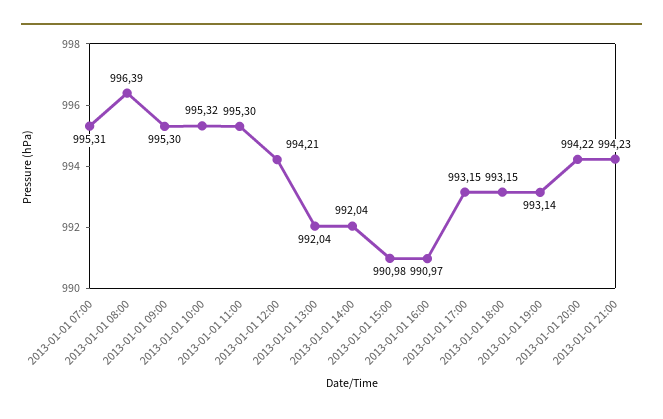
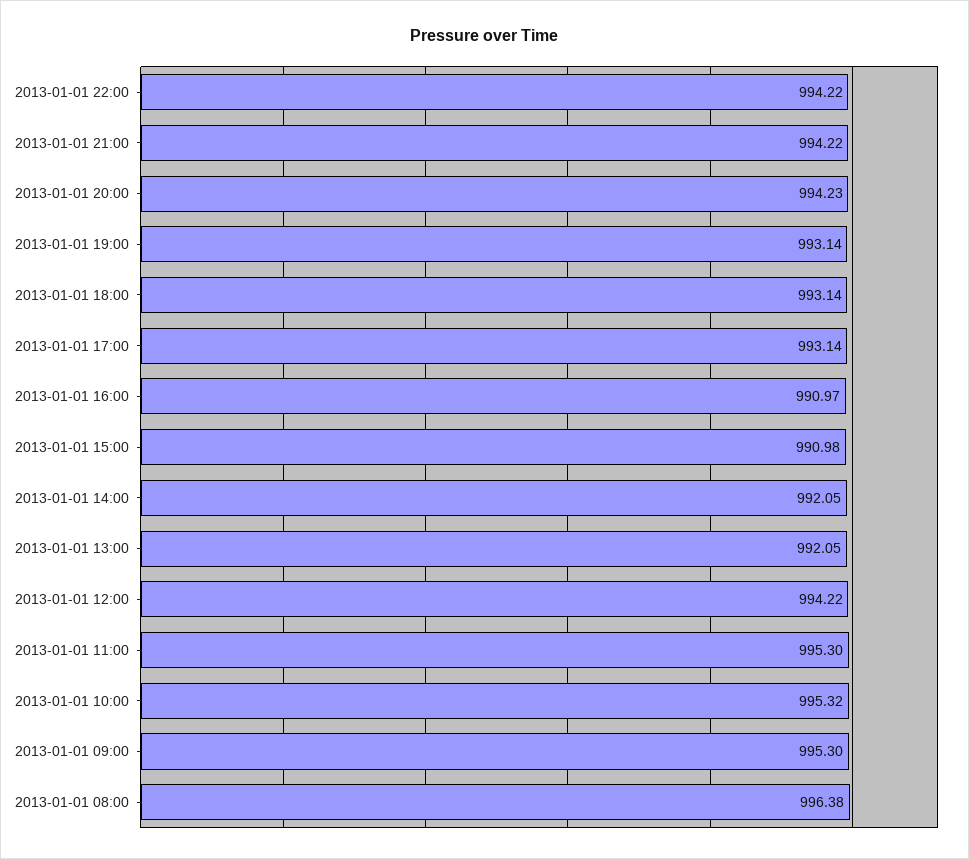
2013-01-01 07:00: 995.31 -> none
2013-01-01 08:00: 996.39 -> 996.38
2013-01-01 12:00: 994.21 -> 994.22
2013-01-01 13:00: 992.04 -> 992.05
2013-01-01 14:00: 992.04 -> 992.05
2013-01-01 17:00: 993.15 -> 993.14
2013-01-01 18:00: 993.15 -> 993.14
2013-01-01 20:00: 994.22 -> 994.23
2013-01-01 21:00: 994.23 -> 994.22
2013-01-01 22:00: none -> 994.22

